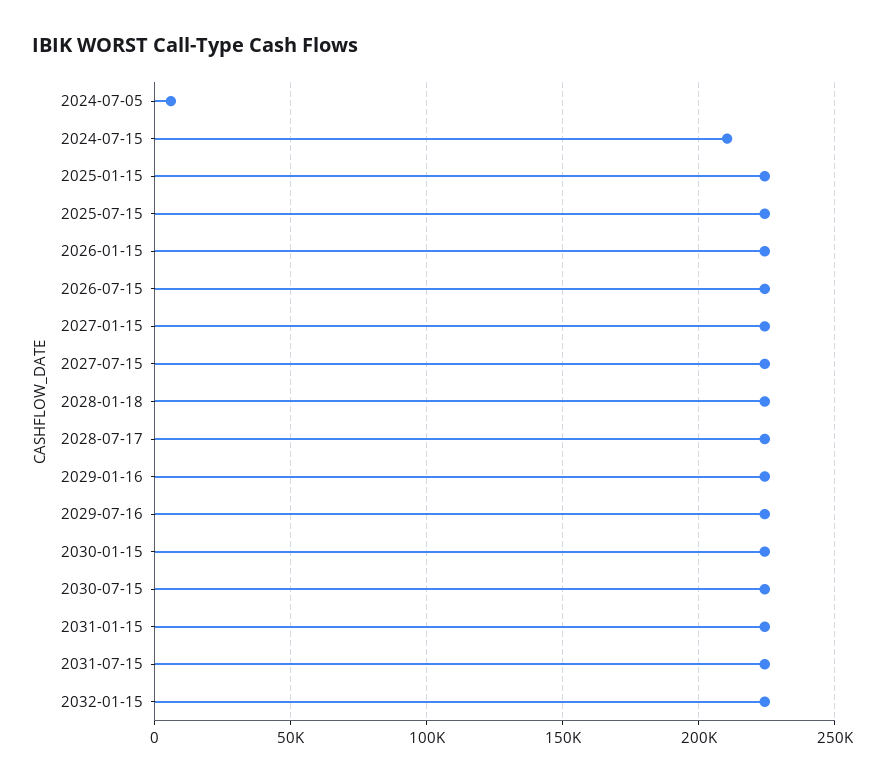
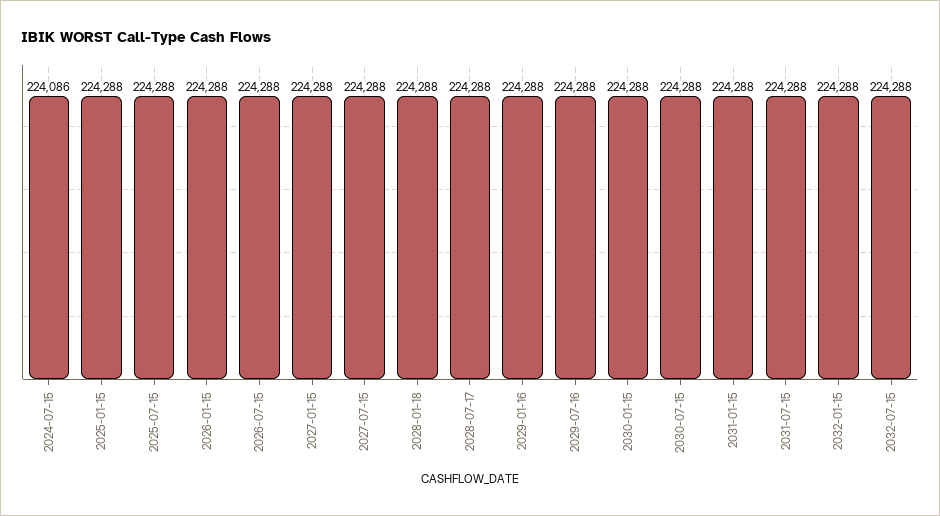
2024-07-05: 5000 -> none
2024-07-15: 210000 -> 224086
2032-07-15: none -> 224288

